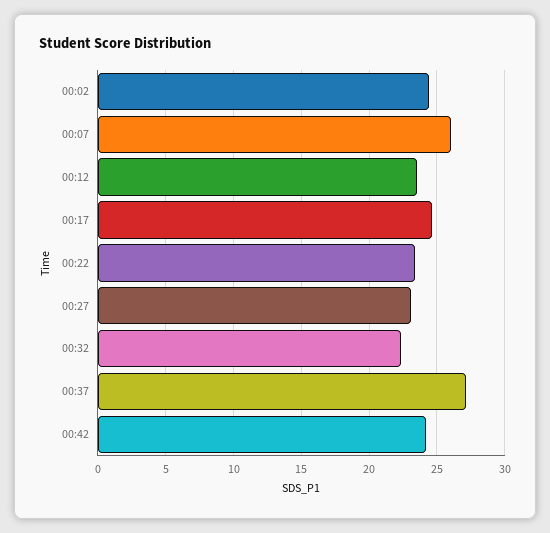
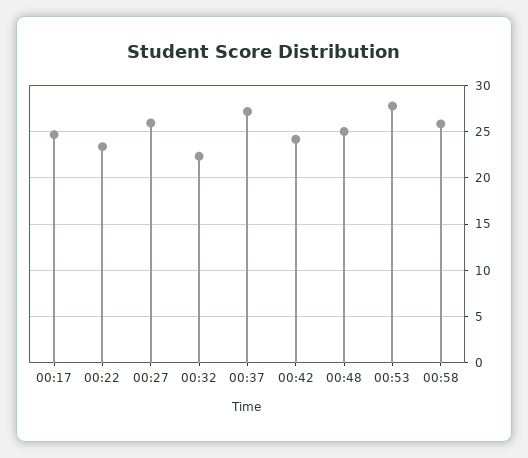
00:02: 24.5 -> none
00:07: 26 -> none
00:12: 23.5 -> none
00:27: 23 -> 26
00:48: none -> 25
00:53: none -> 28
00:58: none -> 26

